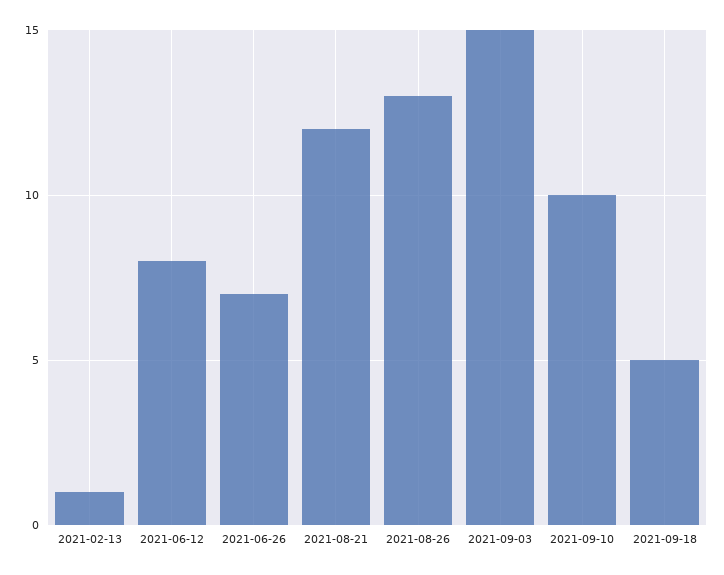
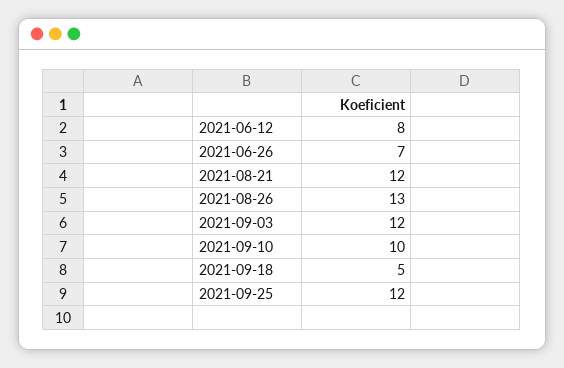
2021-02-13: 1 -> none
2021-09-03: 15 -> 12
2021-09-25: none -> 12

